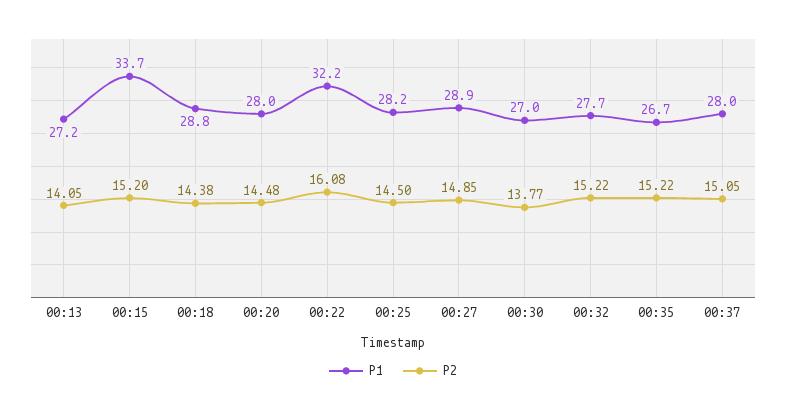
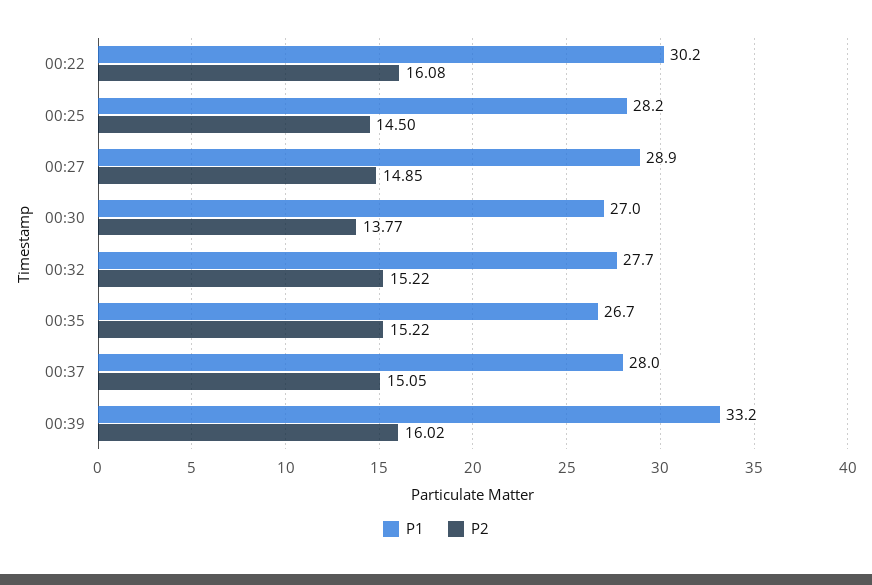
P1, 00:13: 27.2 -> none
P2, 00:13: 14.05 -> none
P1, 00:15: 33.7 -> none
P2, 00:15: 15.2 -> none
P1, 00:18: 28.8 -> none
P2, 00:18: 14.38 -> none
P1, 00:20: 28 -> none
P2, 00:20: 14.48 -> none
P1, 00:22: 32.2 -> 30.2
P1, 00:39: none -> 33.2
P2, 00:39: none -> 16.02

